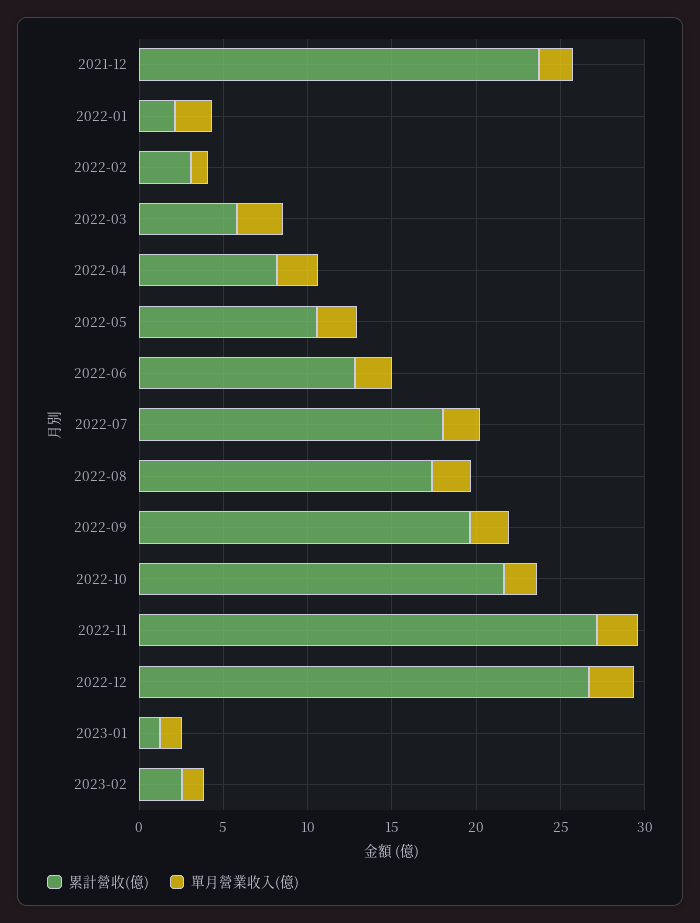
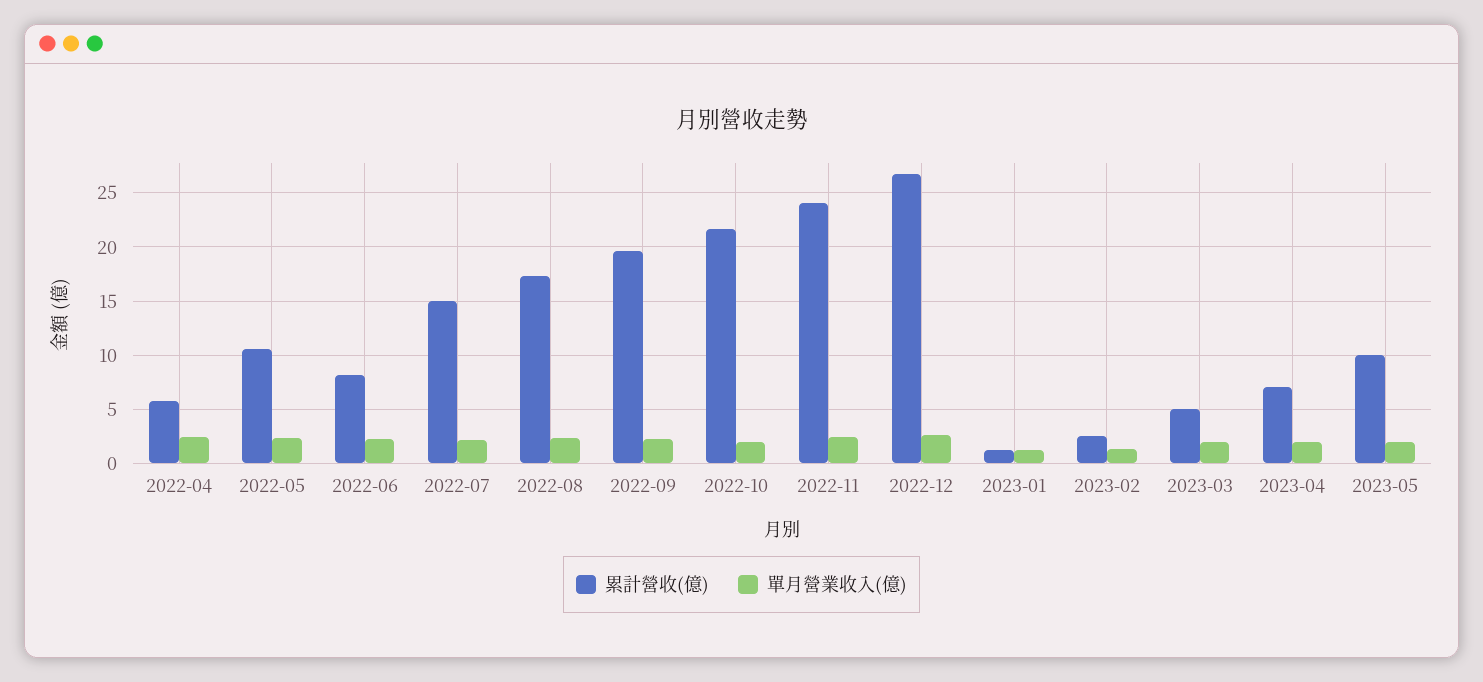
累計營收(億), 2021-12: 24 -> none
單月營業收入(億), 2021-12: 2 -> none
累計營收(億), 2022-01: 2 -> none
單月營業收入(億), 2022-01: 2 -> none
累計營收(億), 2022-02: 3 -> none
單月營業收入(億), 2022-02: 1 -> none
累計營收(億), 2022-03: 6 -> none
單月營業收入(億), 2022-03: 3 -> none
累計營收(億), 2022-04: 8 -> 6
累計營收(億), 2022-06: 13 -> 8
累計營收(億), 2022-07: 18 -> 15
累計營收(億), 2022-11: 27 -> 24
累計營收(億), 2023-03: none -> 5
單月營業收入(億), 2023-03: none -> 2
累計營收(億), 2023-04: none -> 7
單月營業收入(億), 2023-04: none -> 2
累計營收(億), 2023-05: none -> 10
單月營業收入(億), 2023-05: none -> 2

